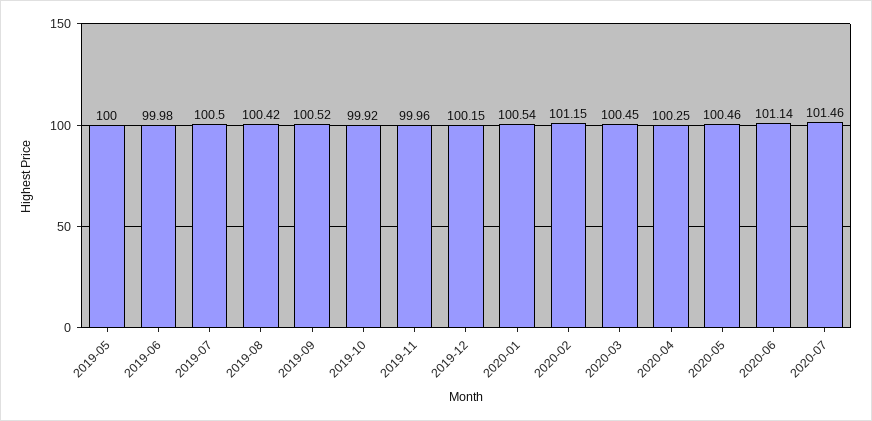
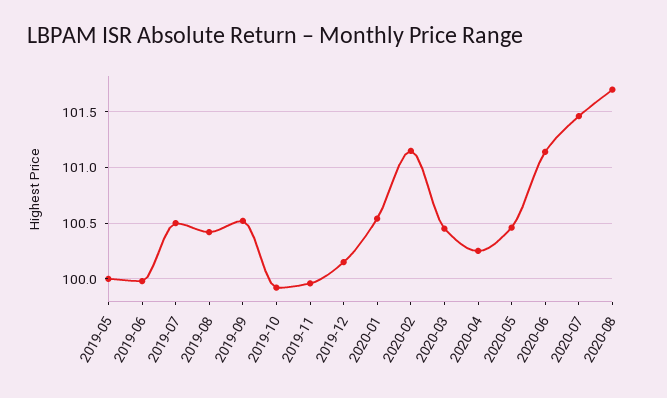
2020-08: none -> 101.7

